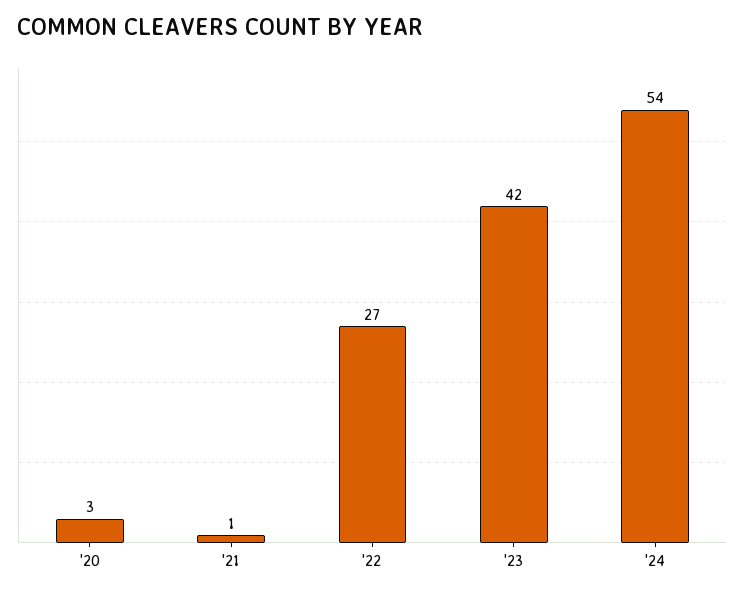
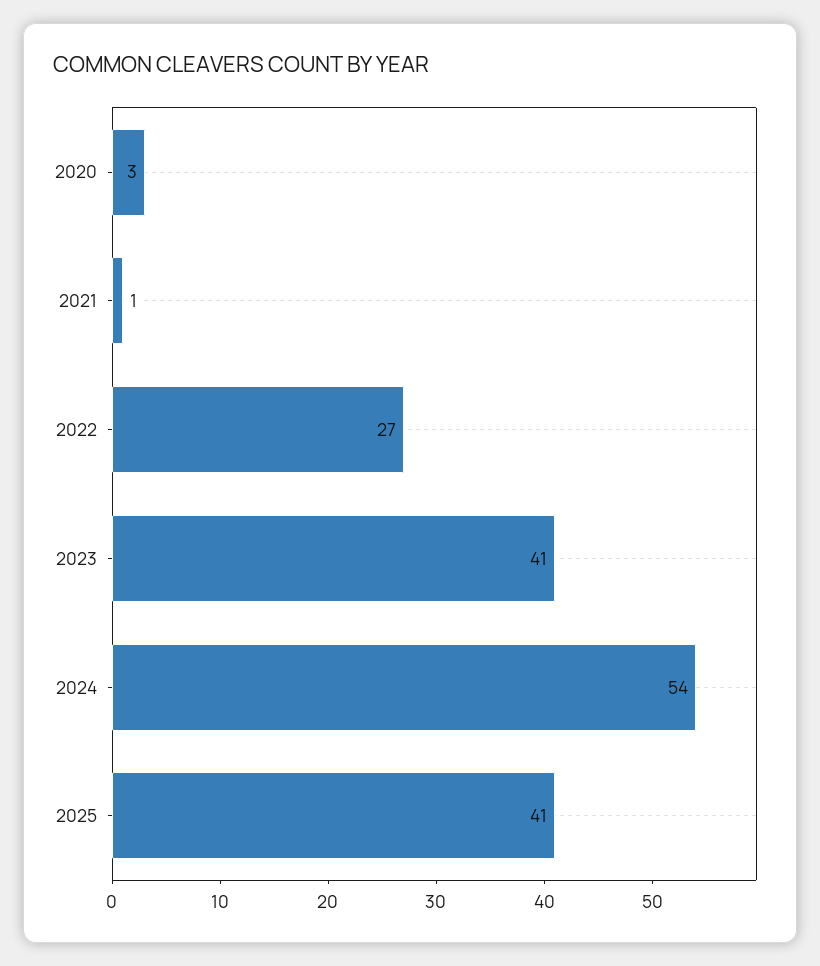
'23: 42 -> 41
2025: none -> 41

